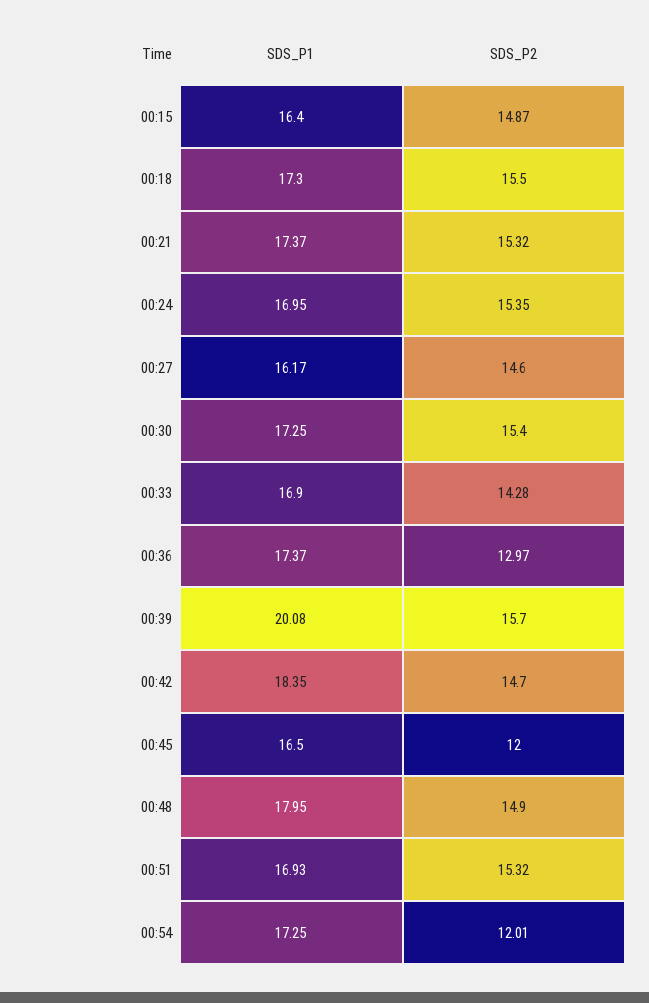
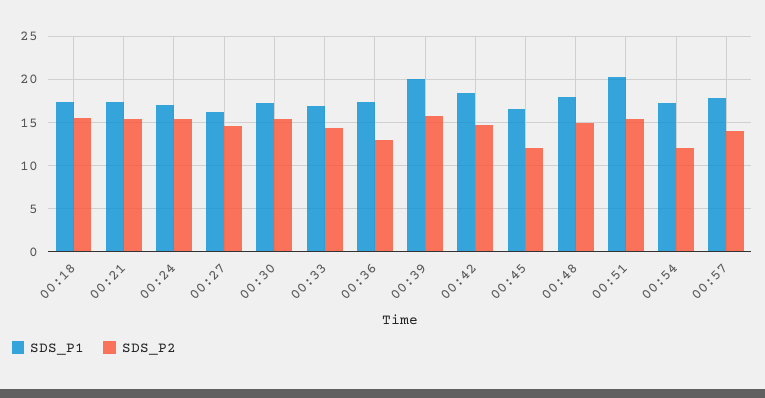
SDS_P1, 00:15: 16.4 -> none
SDS_P2, 00:15: 14.87 -> none
SDS_P1, 00:51: 16.93 -> 20
SDS_P1, 00:57: none -> 18
SDS_P2, 00:57: none -> 14

